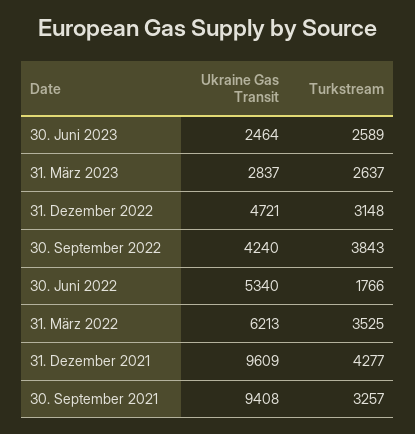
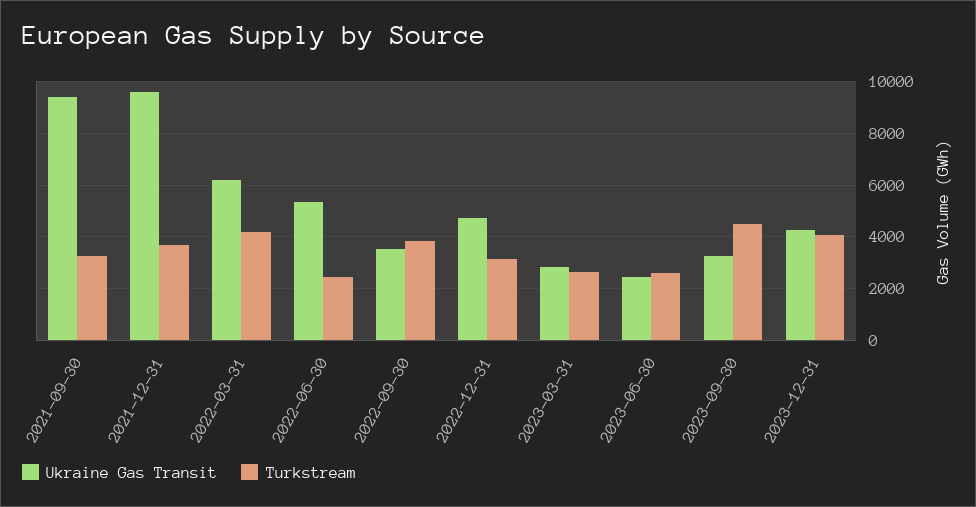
Ukraine Gas Transit, 30. September 2022: 4240 -> 3500
Turkstream, 30. Juni 2022: 1766 -> 2500
Turkstream, 31. März 2022: 3525 -> 4250
Turkstream, 31. Dezember 2021: 4277 -> 3750
Ukraine Gas Transit, 2023-09-30: none -> 3250
Turkstream, 2023-09-30: none -> 4500
Ukraine Gas Transit, 2023-12-31: none -> 4250
Turkstream, 2023-12-31: none -> 4000

